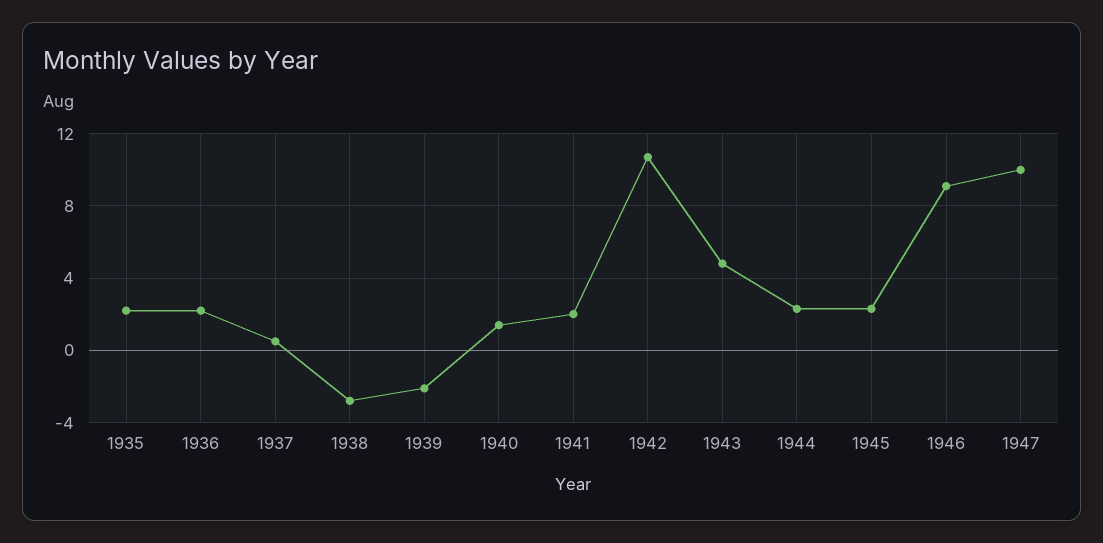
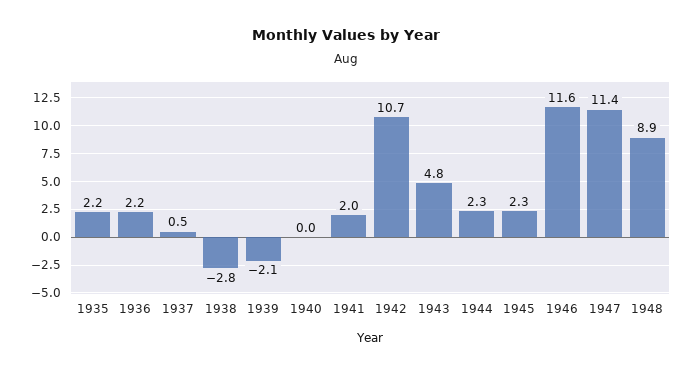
1940: 1.5 -> 0
1946: 9 -> 11.6
1947: 10 -> 11.4
1948: none -> 8.9

